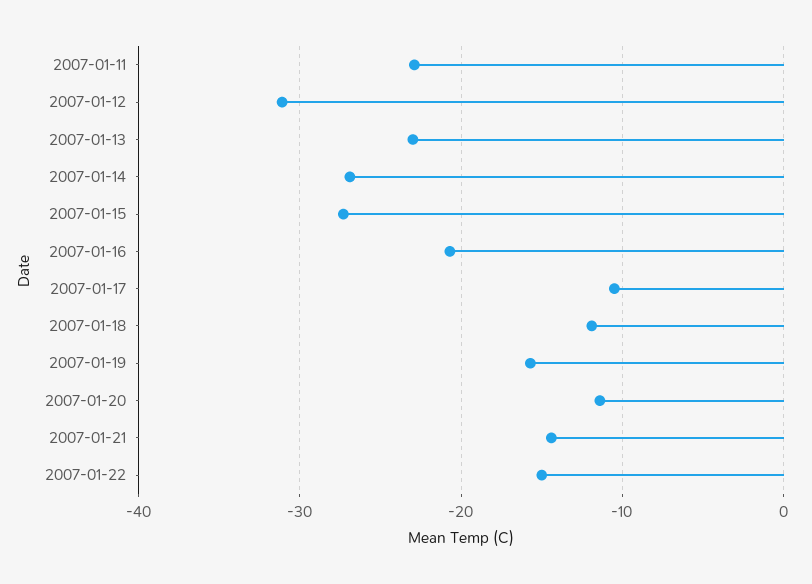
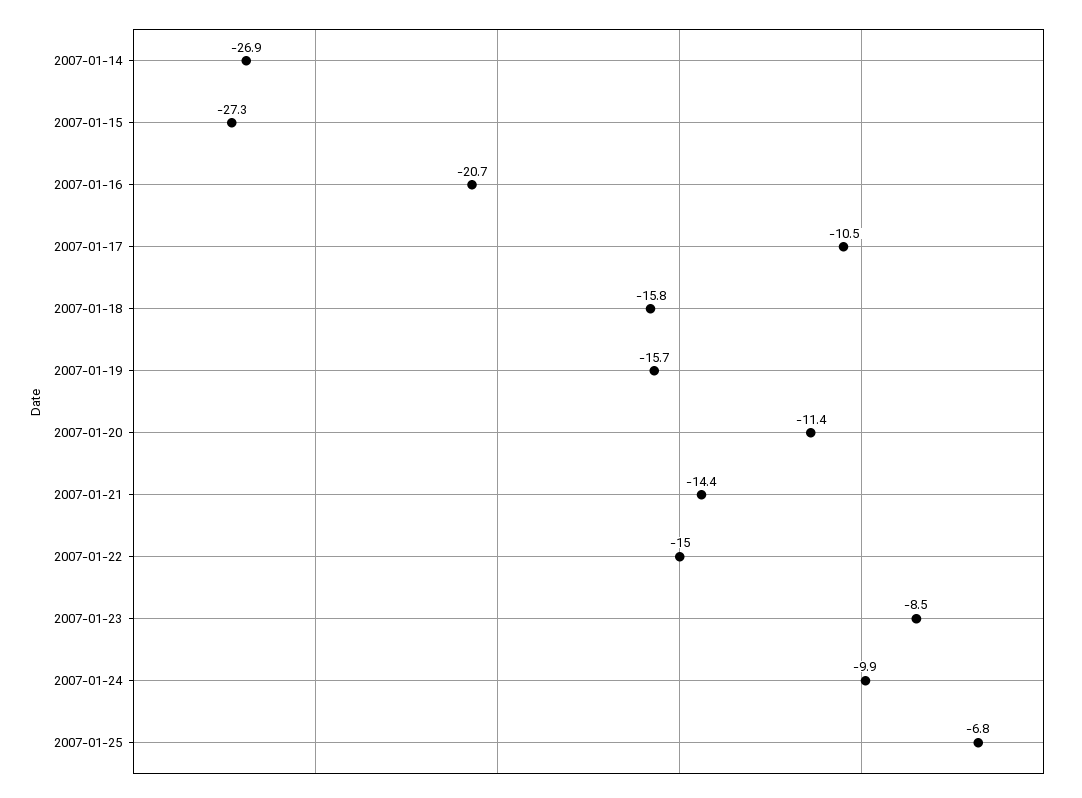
2007-01-11: -23 -> none
2007-01-12: -31 -> none
2007-01-13: -23 -> none
2007-01-18: -12 -> -15.8
2007-01-23: none -> -8.5
2007-01-24: none -> -9.9
2007-01-25: none -> -6.8

